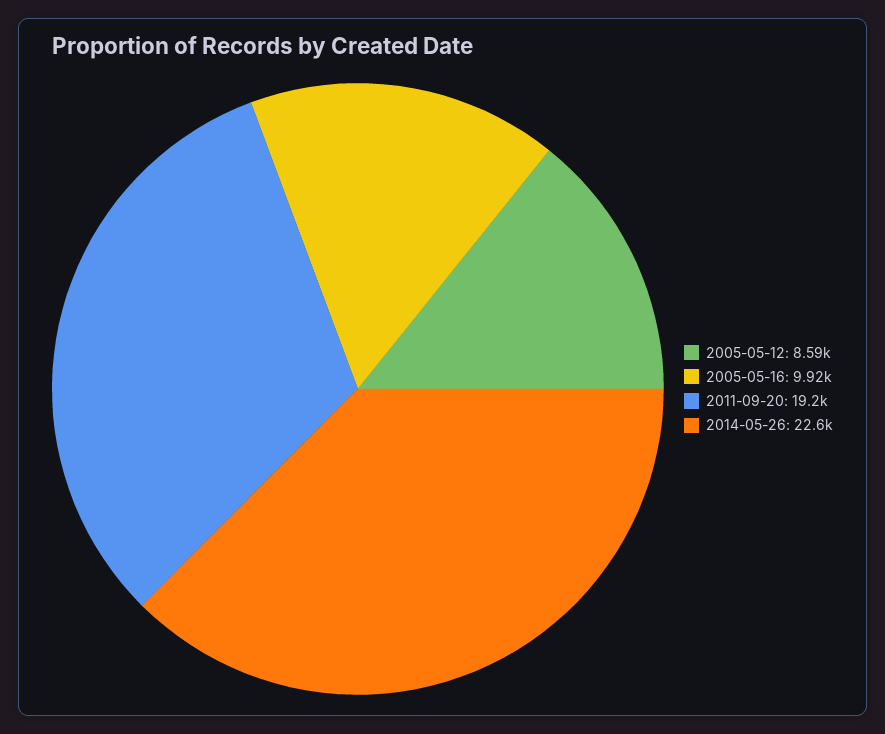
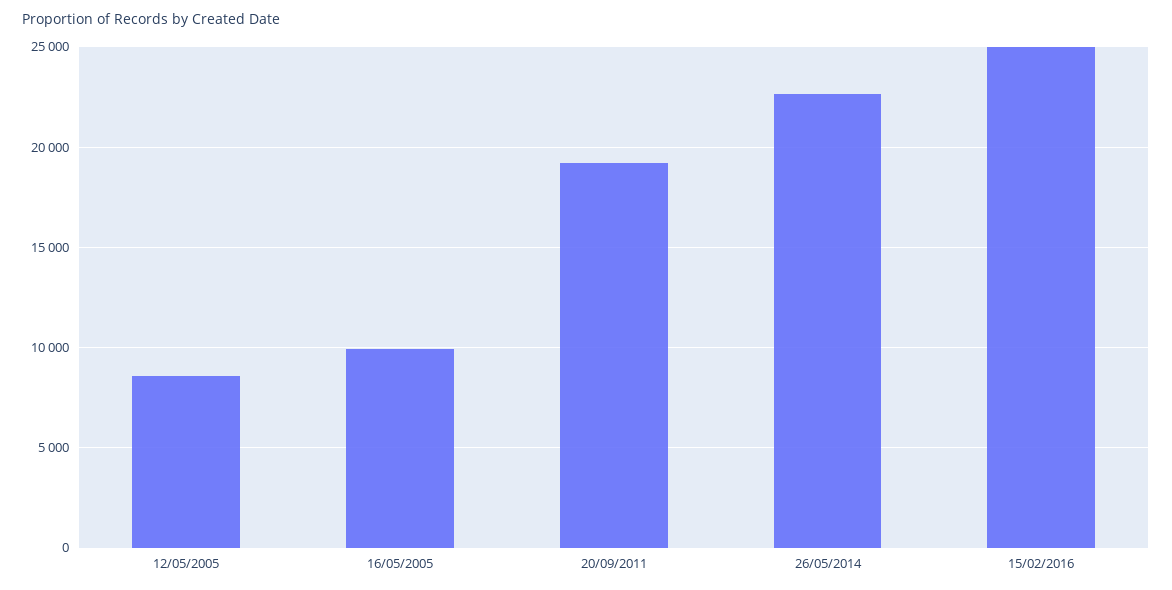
15/02/2016: none -> 25000

